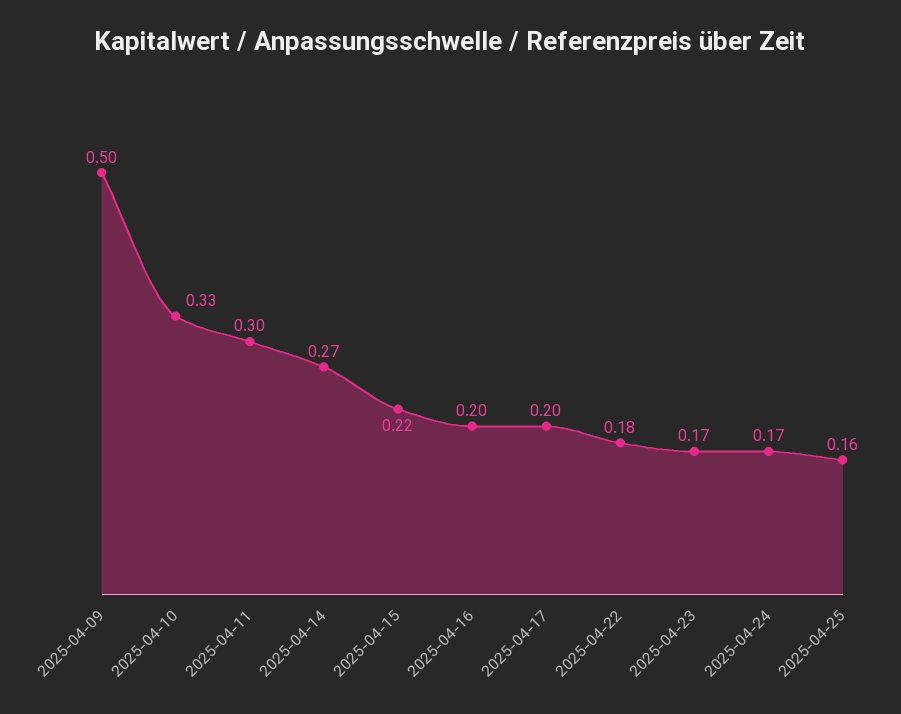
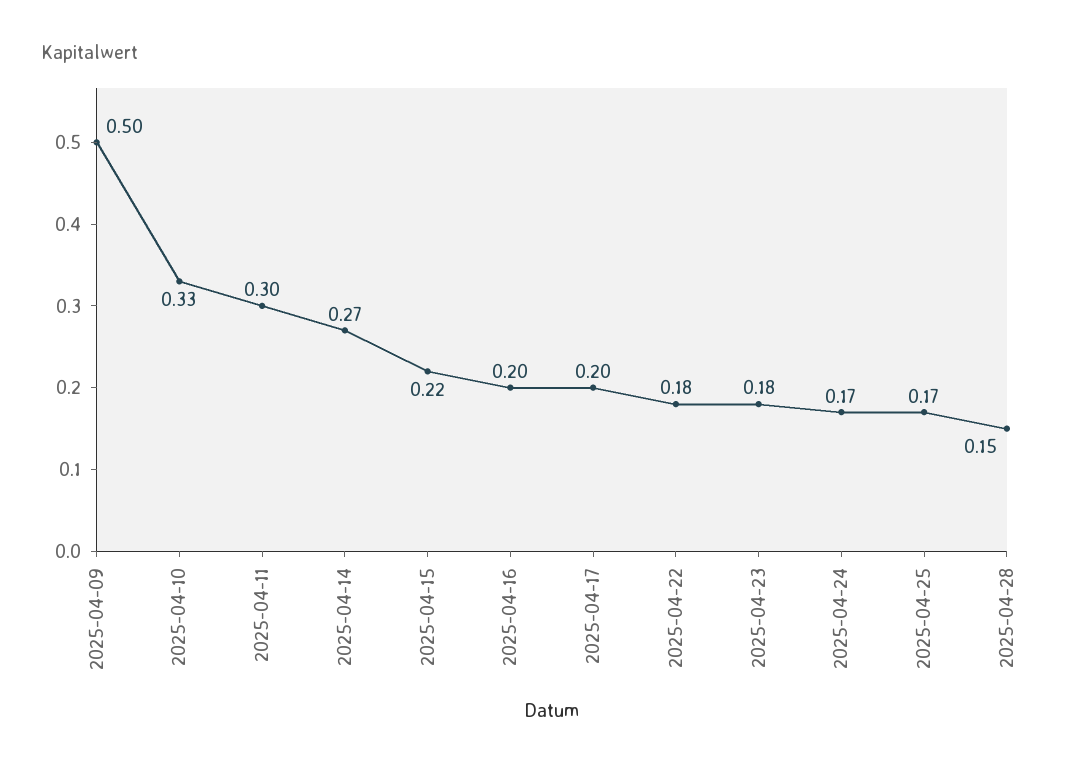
2025-04-23: 0.17 -> 0.18
2025-04-25: 0.16 -> 0.17
2025-04-28: none -> 0.15

